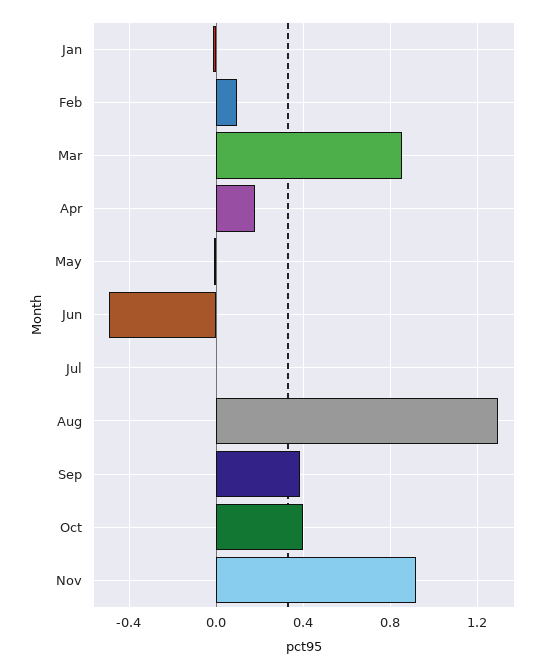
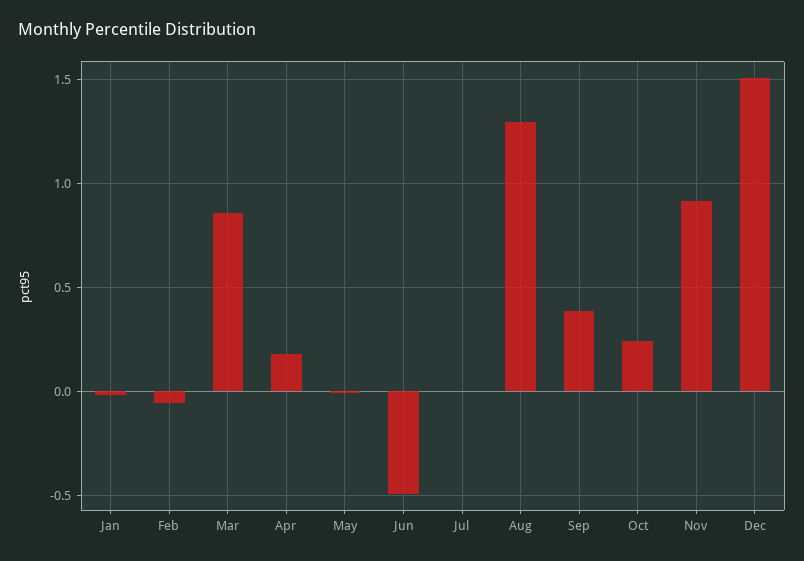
Feb: 0.1 -> -0.05
Oct: 0.4 -> 0.25
Dec: none -> 1.5

